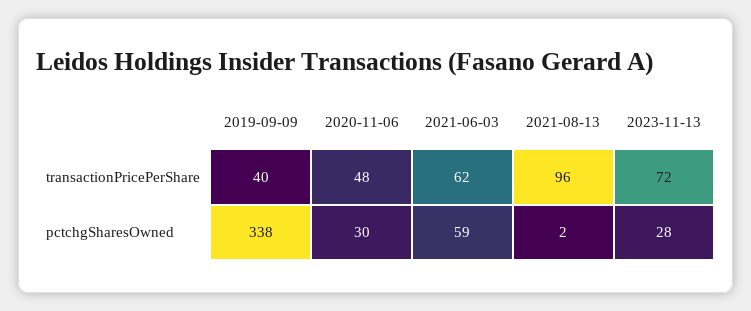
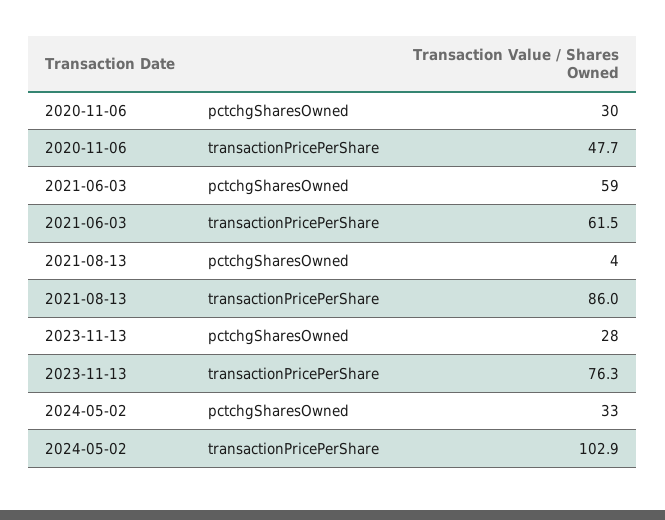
2019-09-09, transactionPricePerShare: 40 -> none
2021-08-13, transactionPricePerShare: 96 -> 86
2023-11-13, transactionPricePerShare: 72 -> 76.3
2019-09-09, pctchgSharesOwned: 338 -> none
2021-08-13, pctchgSharesOwned: 2 -> 4
2024-05-02, pctchgSharesOwned: none -> 33
2024-05-02, transactionPricePerShare: none -> 102.9

